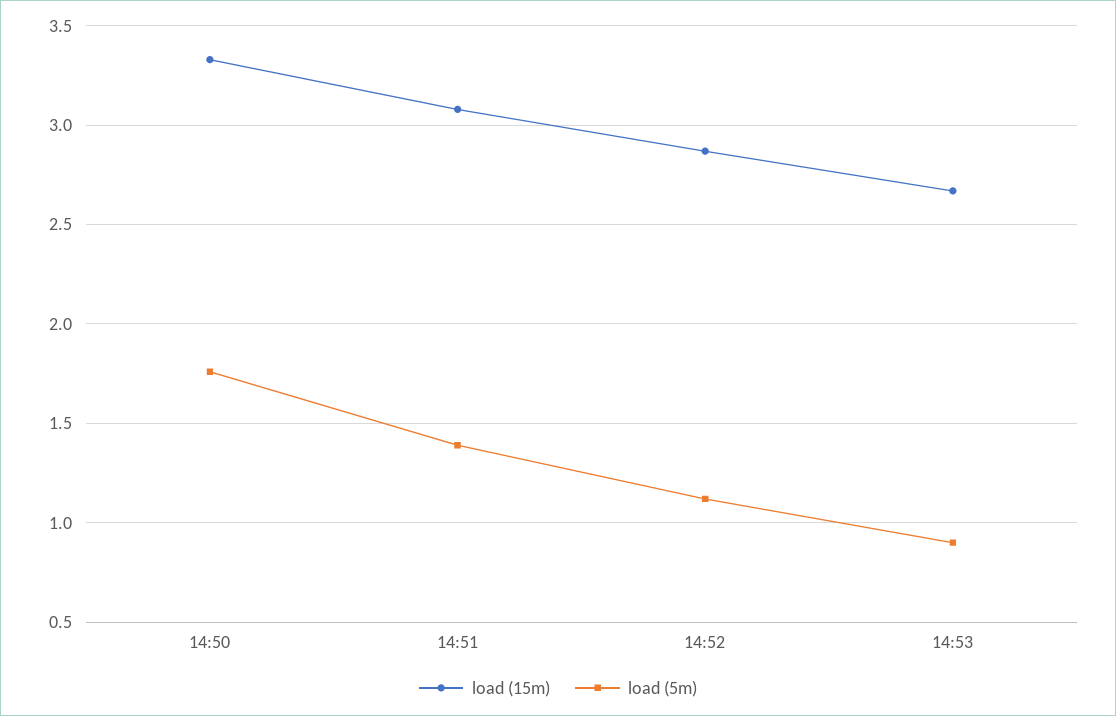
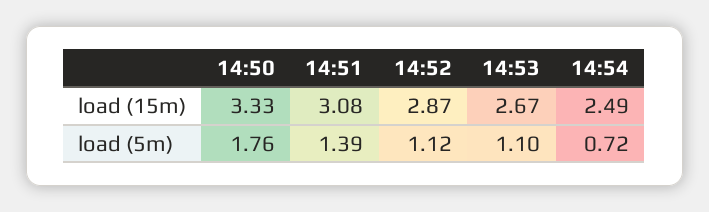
load (5m), 14:53: 0.9 -> 1.1
load (15m), 14:54: none -> 2.49
load (5m), 14:54: none -> 0.72

